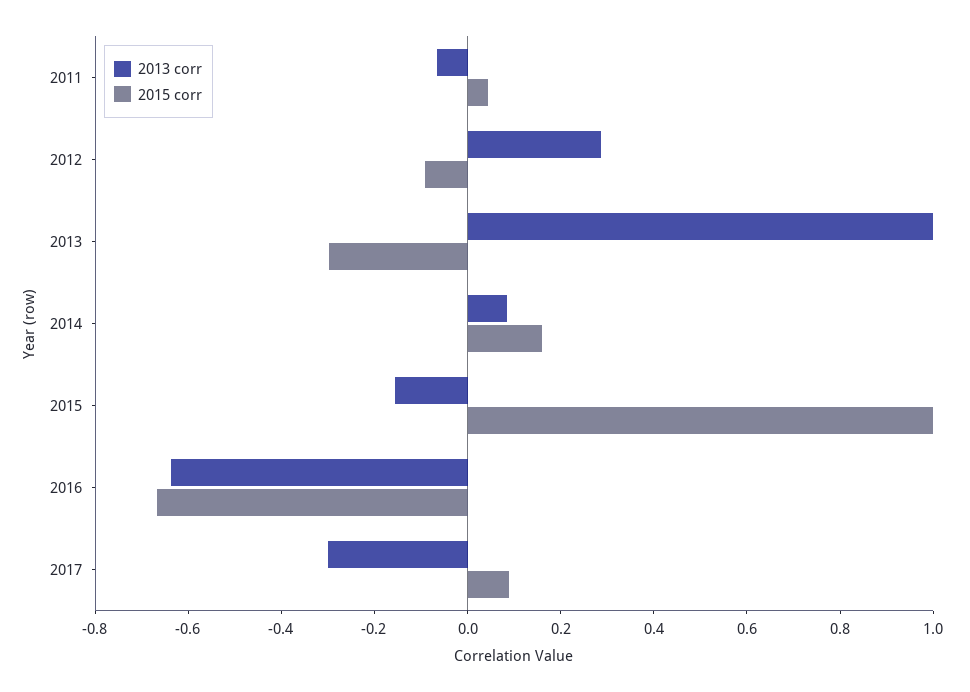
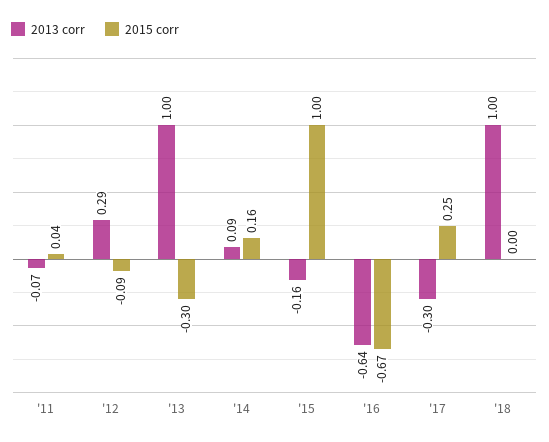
2015 corr, 2017: 0.1 -> 0.25
2013 corr, '18: none -> 1
2015 corr, '18: none -> 0

